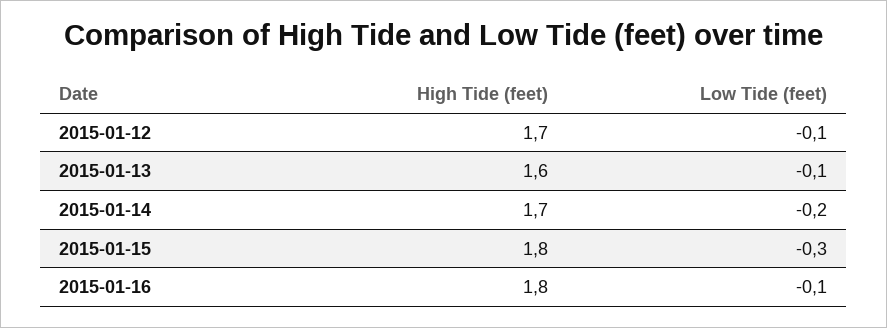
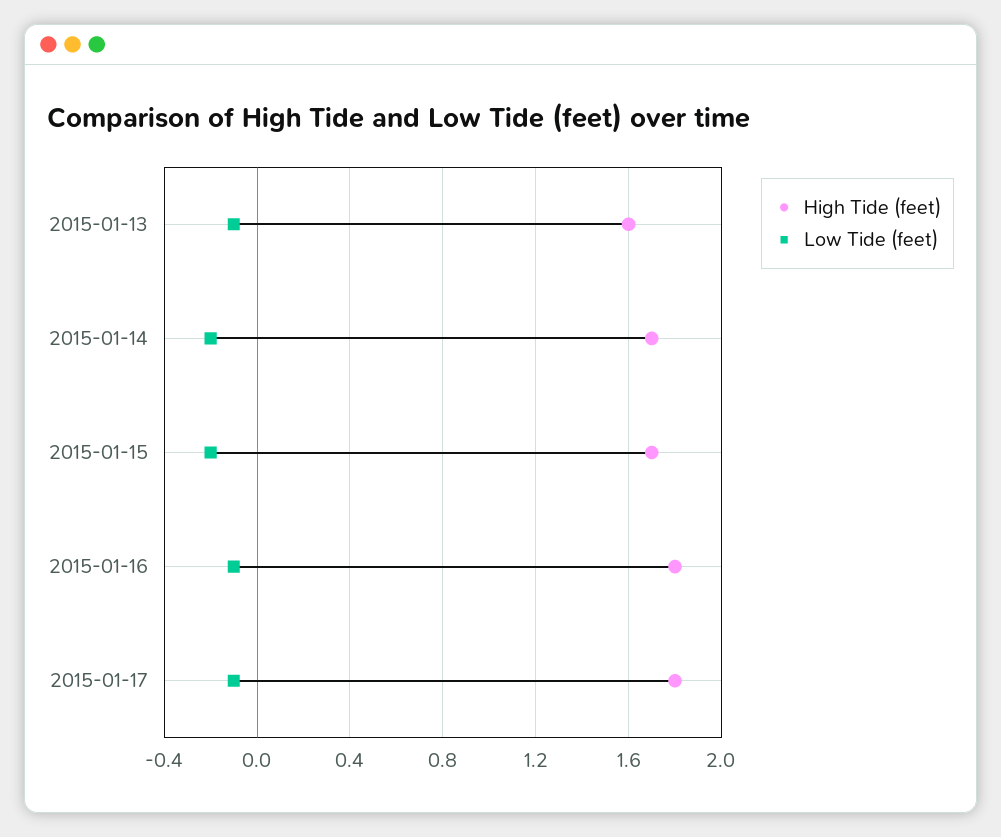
High Tide (feet), 2015-01-12: 1.7 -> none
Low Tide (feet), 2015-01-12: -0.1 -> none
High Tide (feet), 2015-01-15: 1.8 -> 1.7
Low Tide (feet), 2015-01-15: -0.3 -> -0.2
High Tide (feet), 2015-01-17: none -> 1.8
Low Tide (feet), 2015-01-17: none -> -0.1

